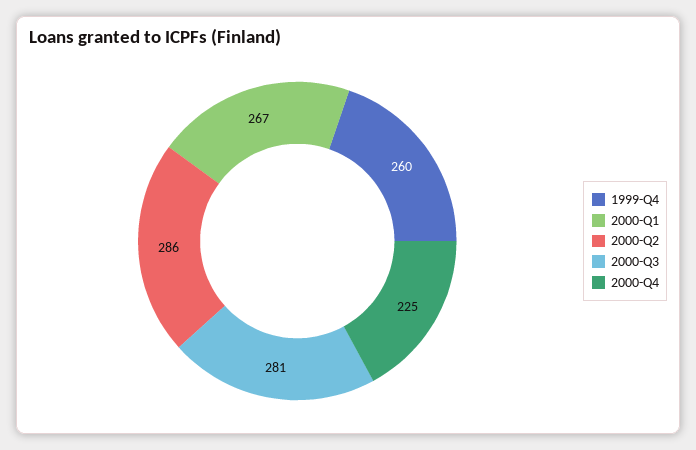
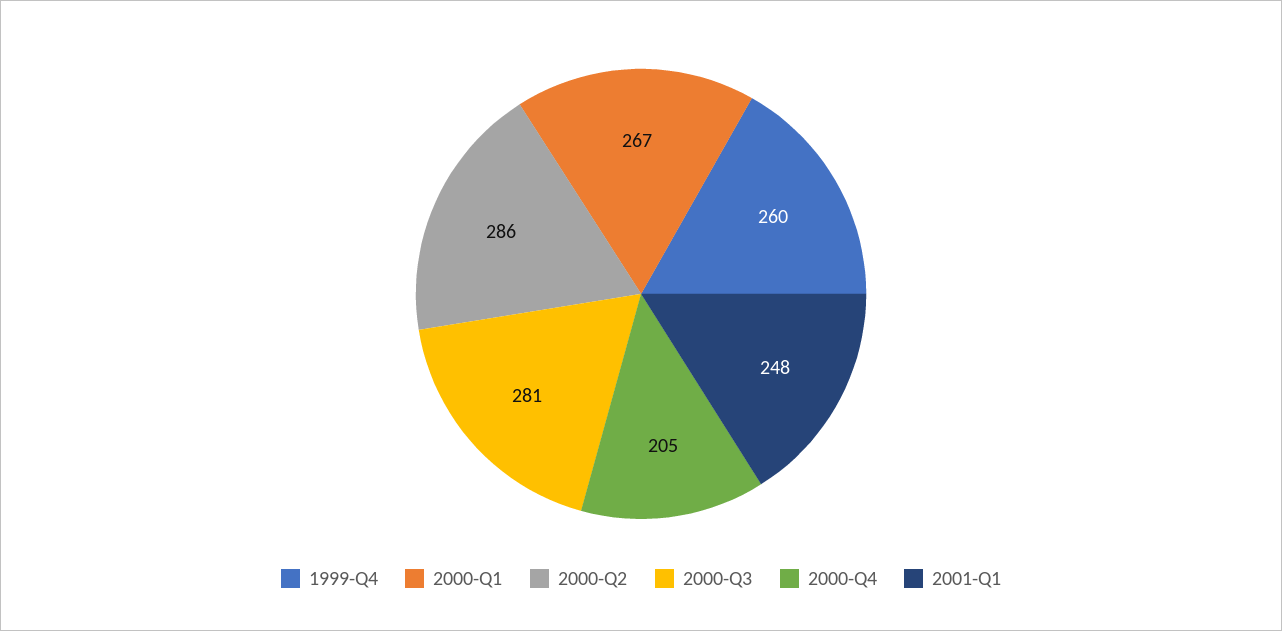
2000-Q4: 225 -> 205
2001-Q1: none -> 248

